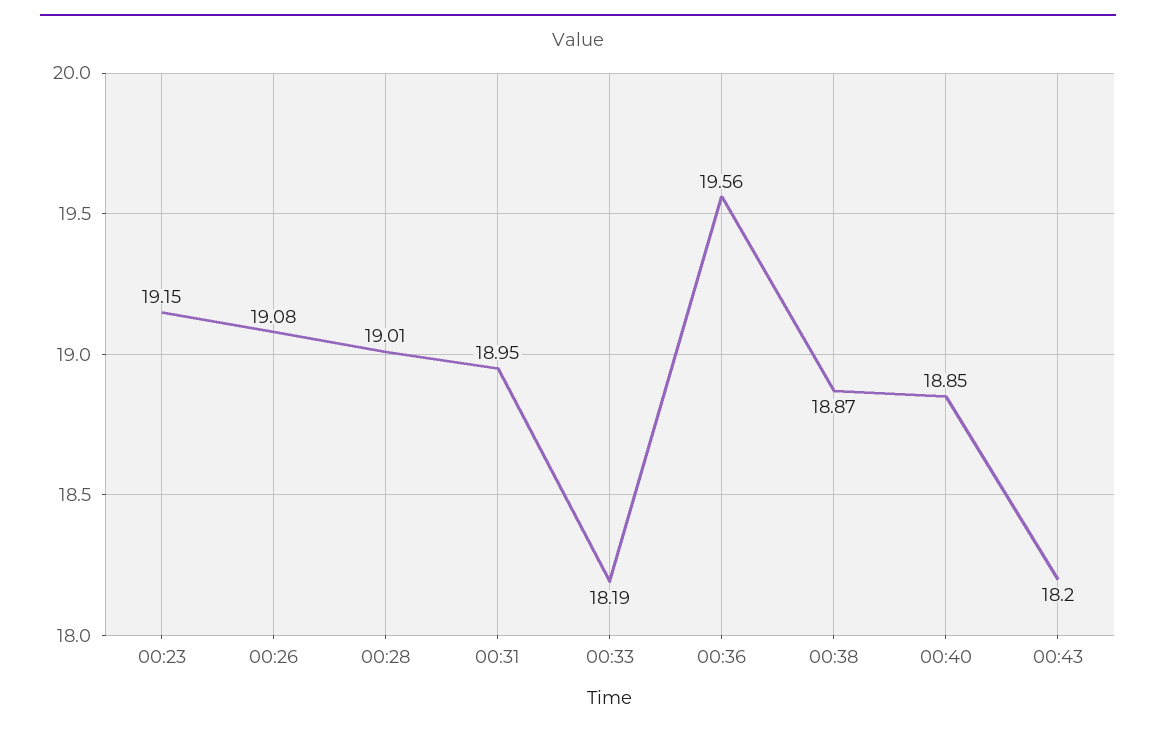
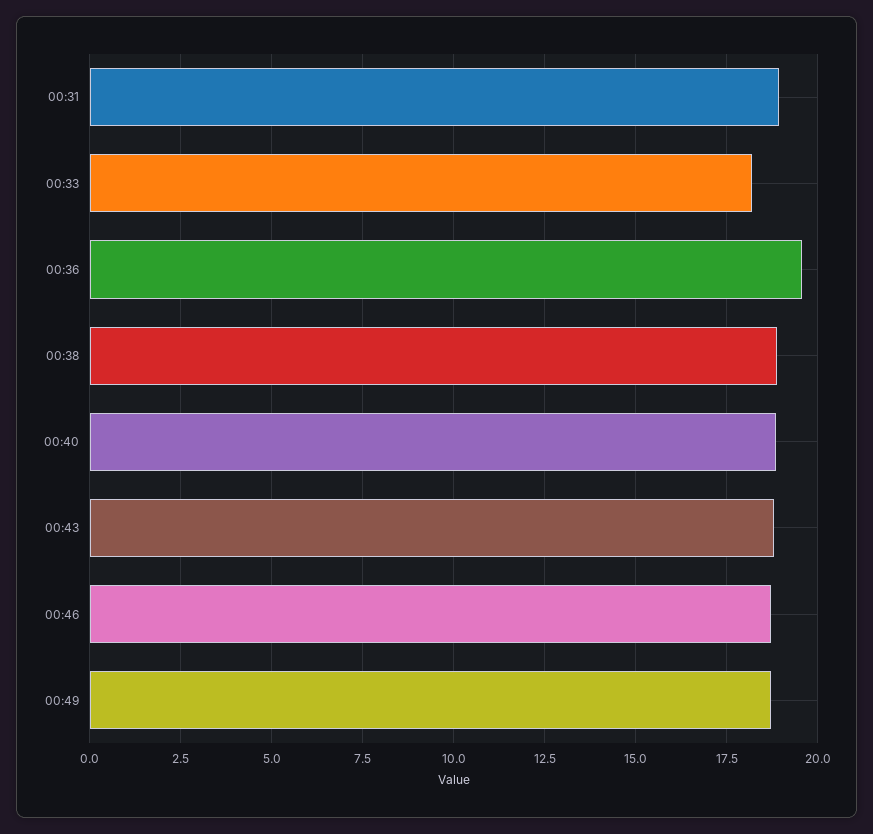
00:23: 19.15 -> none
00:26: 19.08 -> none
00:28: 19.01 -> none
00:43: 18.2 -> 18.75
00:46: none -> 18.75
00:49: none -> 18.75

